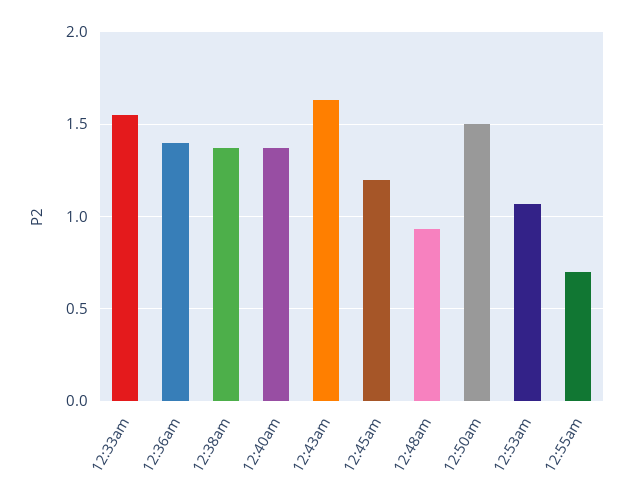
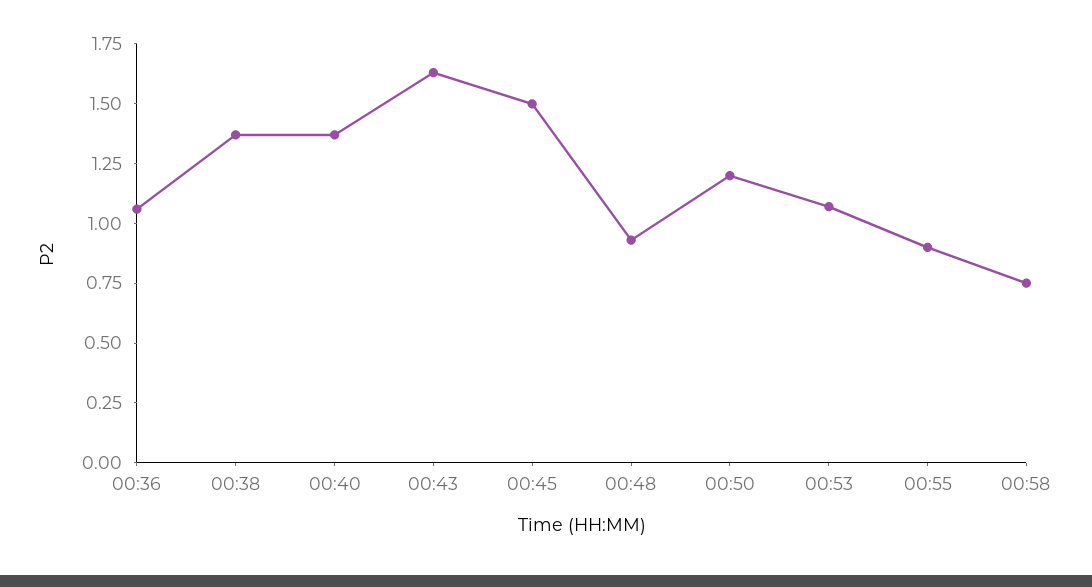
12:33am: 1.55 -> none
12:36am: 1.4 -> 1.05
12:45am: 1.2 -> 1.5
12:50am: 1.5 -> 1.2
12:55am: 0.7 -> 0.9
00:58: none -> 0.75

